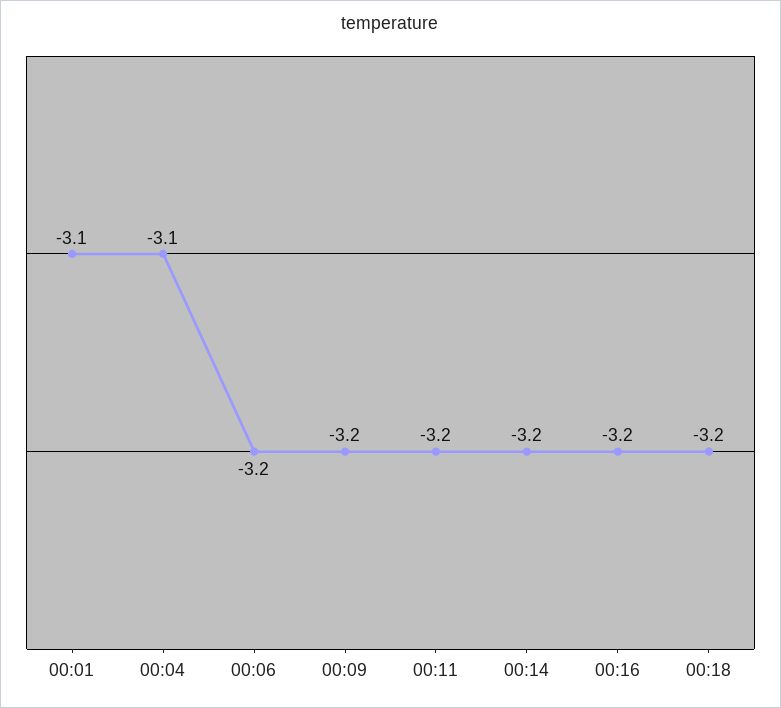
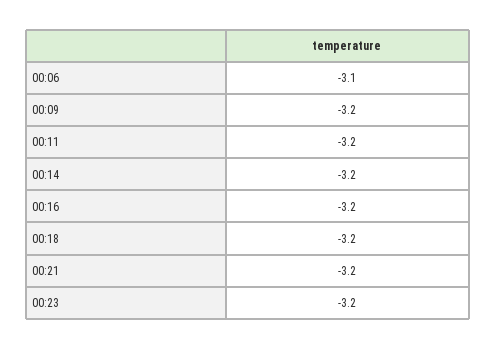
00:01: -3.1 -> none
00:04: -3.1 -> none
00:06: -3.2 -> -3.1
00:21: none -> -3.2
00:23: none -> -3.2

